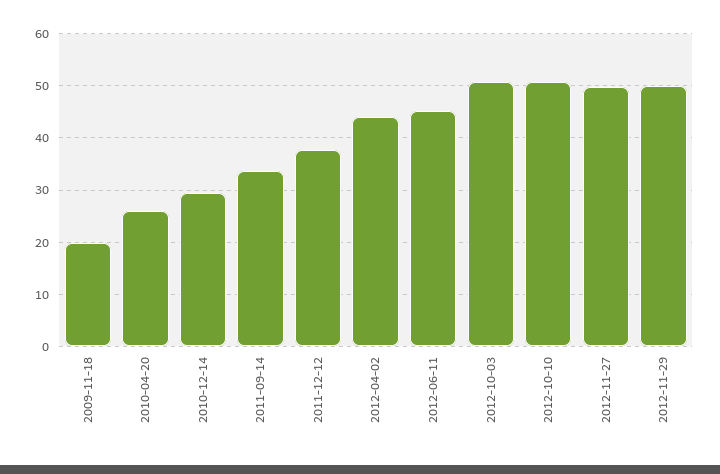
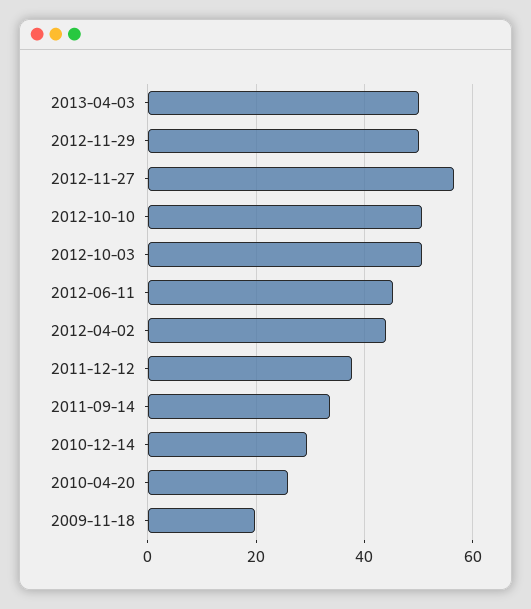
2012-11-27: 50 -> 56
2013-04-03: none -> 50

